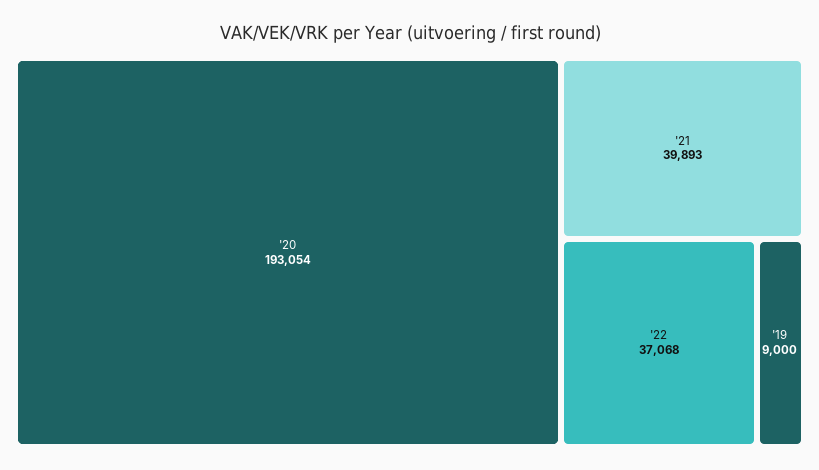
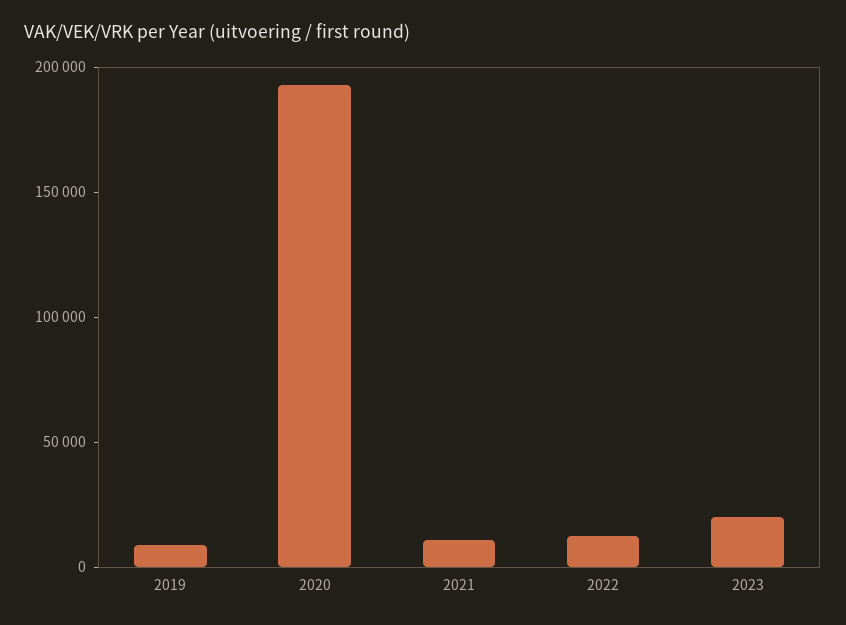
'21: 39893 -> 10000
'22: 37068 -> 10000
2023: none -> 20000

